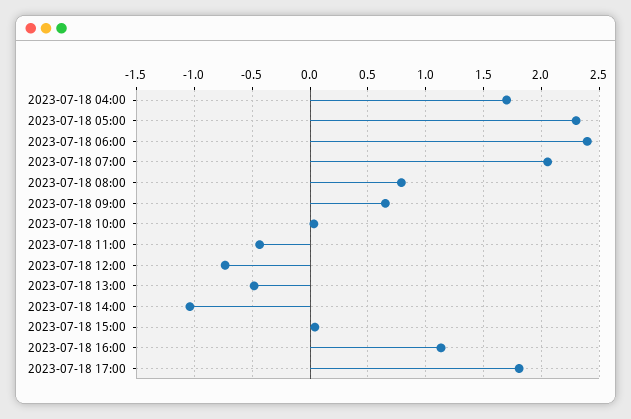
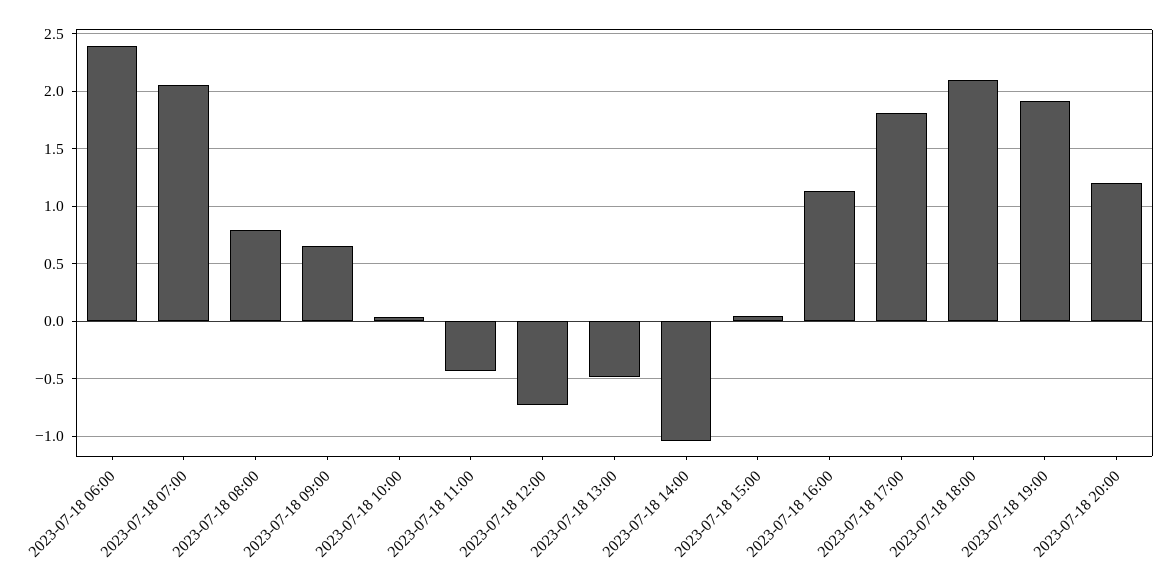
2023-07-18 04:00: 1.7 -> none
2023-07-18 05:00: 2.3 -> none
2023-07-18 18:00: none -> 2.1
2023-07-18 19:00: none -> 1.9
2023-07-18 20:00: none -> 1.2

